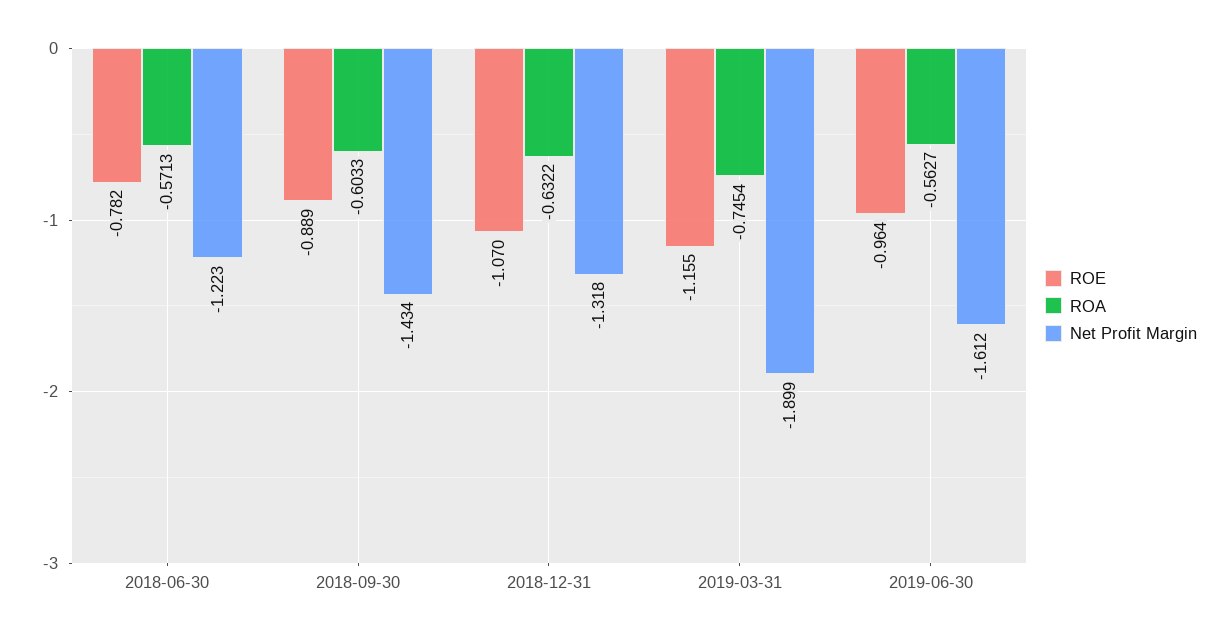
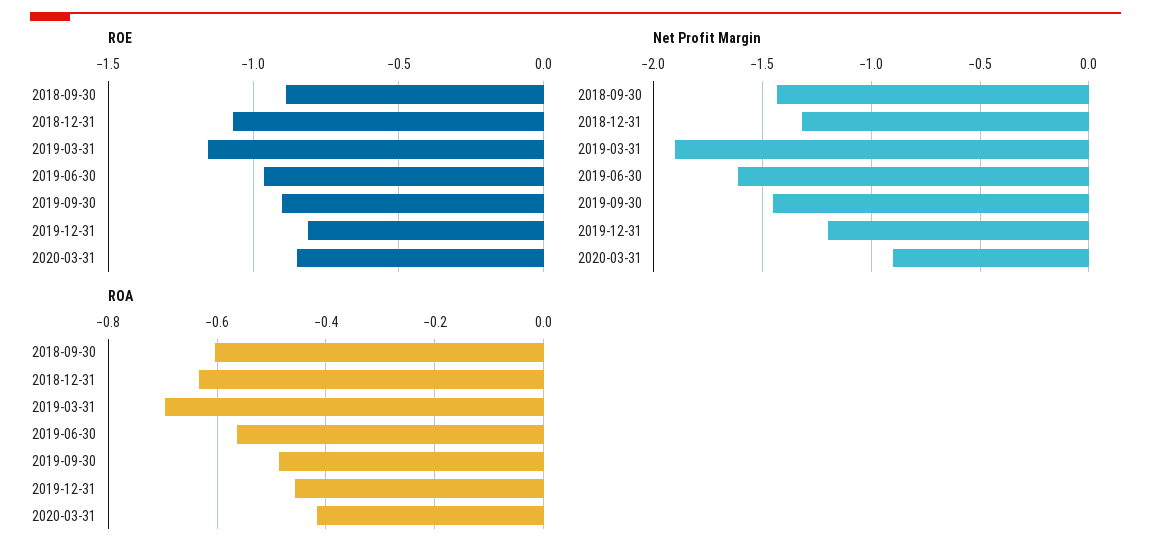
ROE, 2018-06-30: -0.782 -> none
ROA, 2018-06-30: -0.5713 -> none
Net Profit Margin, 2018-06-30: -1.223 -> none
ROA, 2019-03-31: -0.7454 -> -0.7
ROE, 2019-09-30: none -> -0.9
ROE, 2019-12-31: none -> -0.8
ROE, 2020-03-31: none -> -0.85
Net Profit Margin, 2019-09-30: none -> -1.45
Net Profit Margin, 2019-12-31: none -> -1.2
Net Profit Margin, 2020-03-31: none -> -0.9
ROA, 2019-09-30: none -> -0.48
ROA, 2019-12-31: none -> -0.46
ROA, 2020-03-31: none -> -0.42

